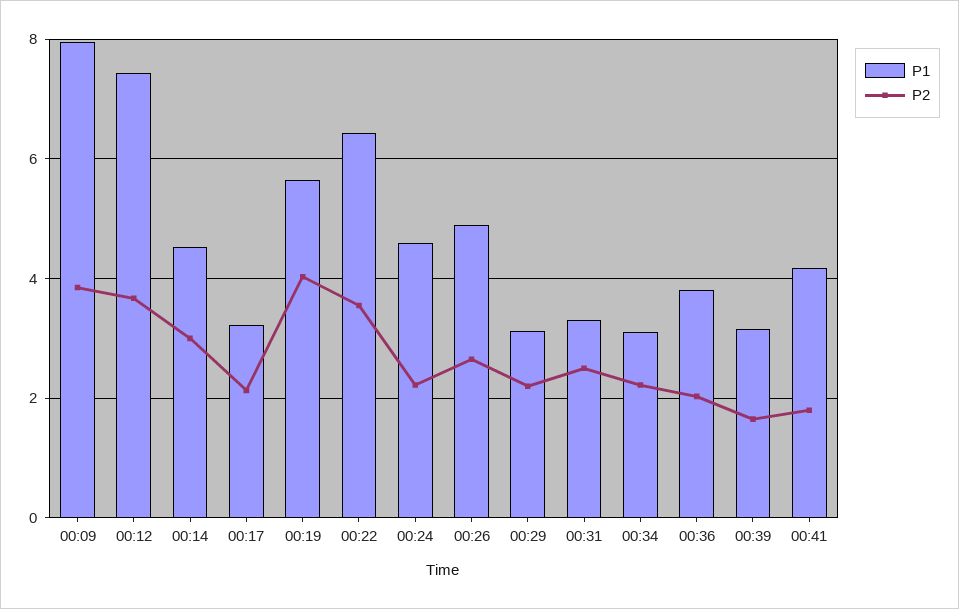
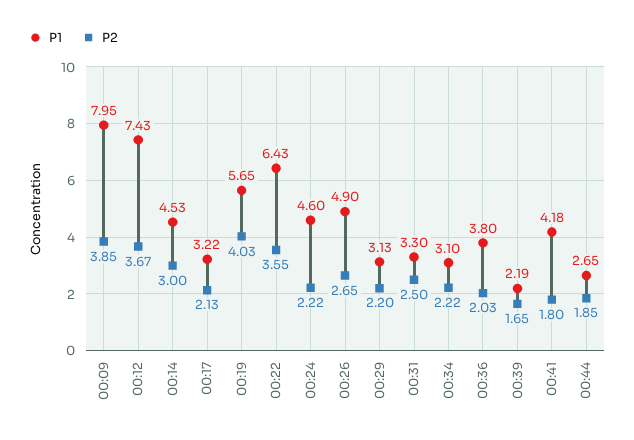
P1, 00:39: 3.2 -> 2.19
P1, 00:44: none -> 2.65
P2, 00:44: none -> 1.85

